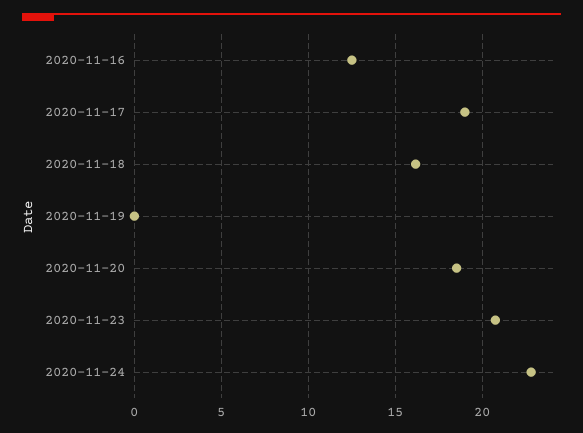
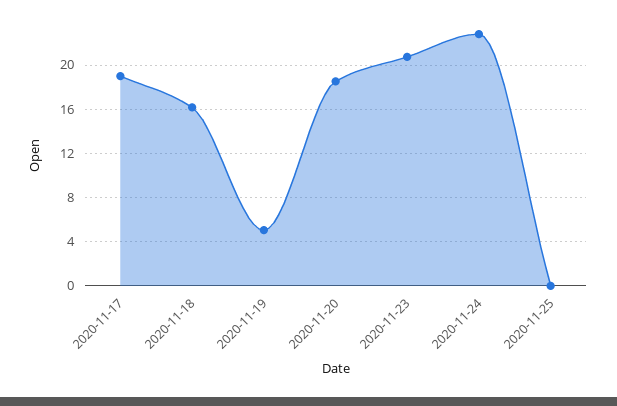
2020-11-16: 12.5 -> none
2020-11-19: 0 -> 5
2020-11-25: none -> 0

